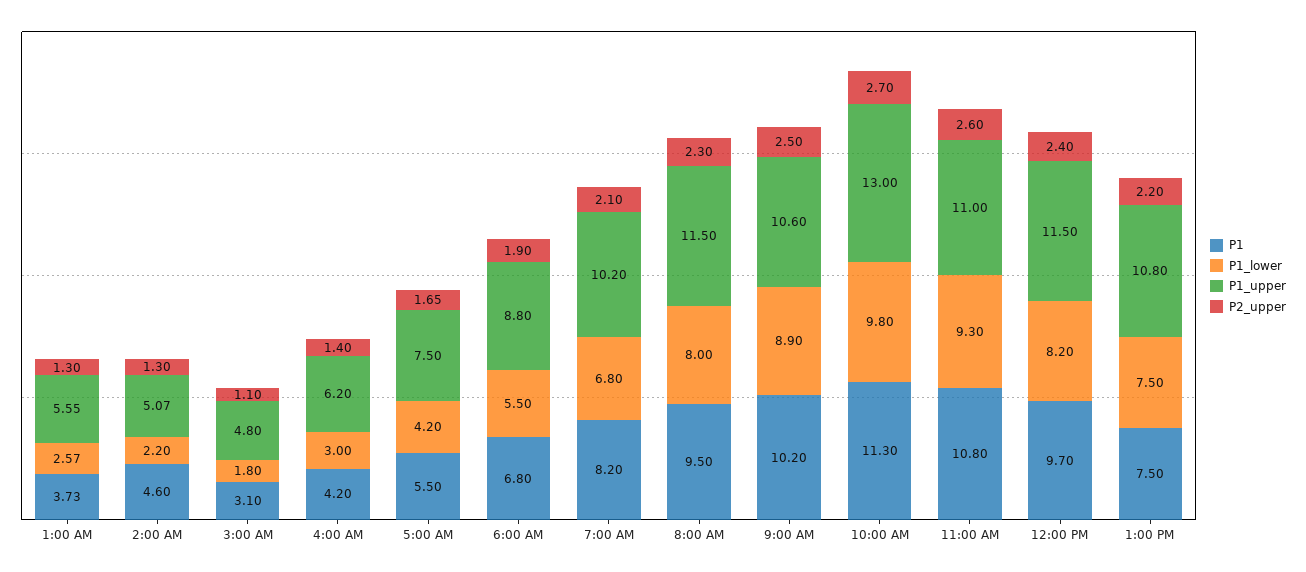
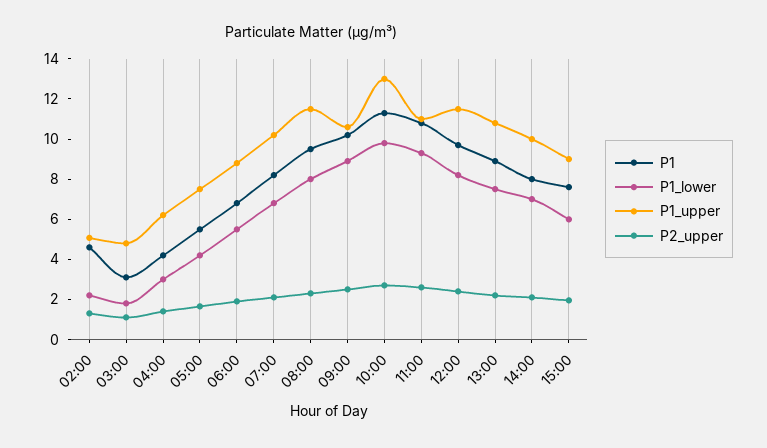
P1, 1:00 AM: 3.73 -> none
P1_lower, 1:00 AM: 2.57 -> none
P1_upper, 1:00 AM: 5.55 -> none
P2_upper, 1:00 AM: 1.3 -> none
P1, 1:00 PM: 7.5 -> 9
P1, 14:00: none -> 8
P1_lower, 14:00: none -> 7
P1_upper, 14:00: none -> 10
P2_upper, 14:00: none -> 2
P1, 15:00: none -> 7.5
P1_lower, 15:00: none -> 6
P1_upper, 15:00: none -> 9
P2_upper, 15:00: none -> 2

